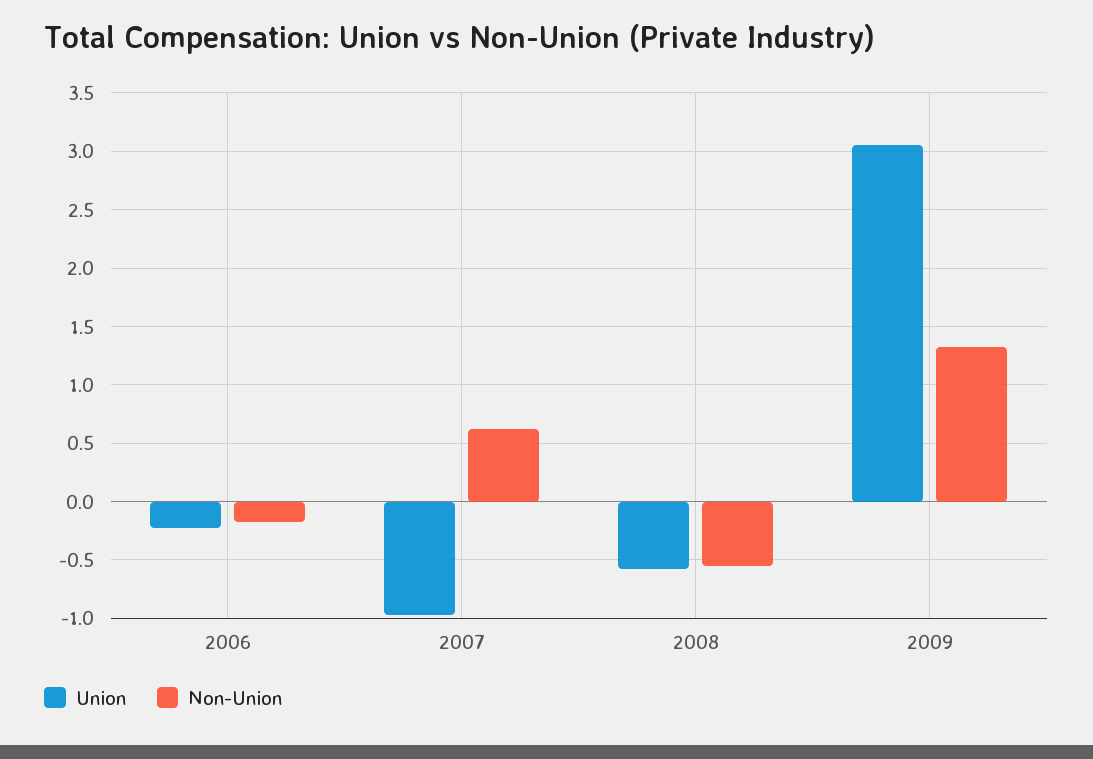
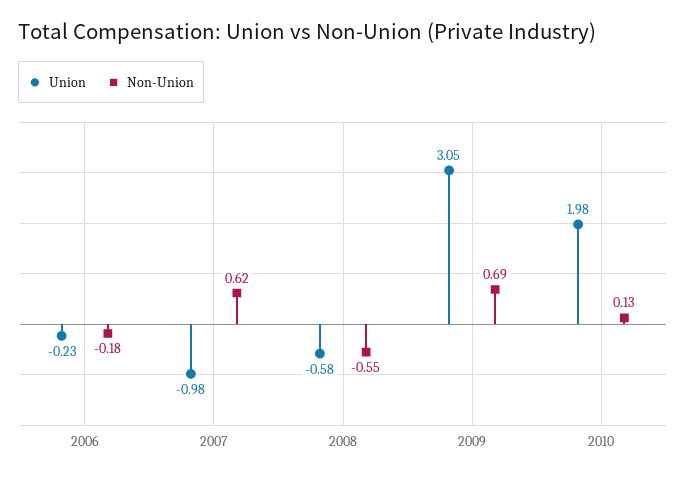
Non-Union, 2009: 1.3 -> 0.69
Union, 2010: none -> 1.98
Non-Union, 2010: none -> 0.13

